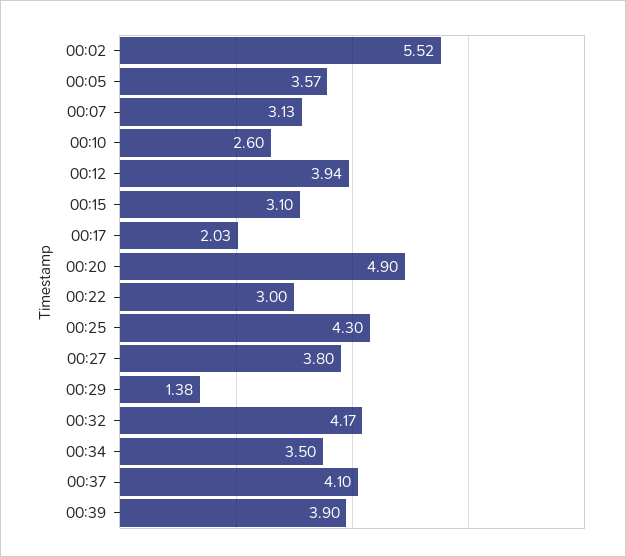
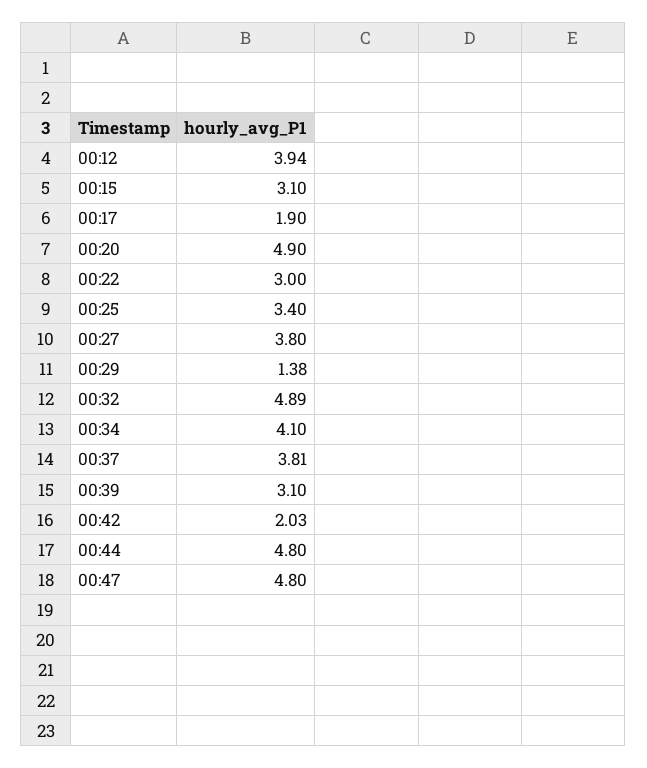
00:02: 5.52 -> none
00:05: 3.57 -> none
00:07: 3.13 -> none
00:10: 2.6 -> none
00:17: 2.03 -> 1.9
00:25: 4.3 -> 3.4
00:32: 4.17 -> 4.89
00:34: 3.5 -> 4.1
00:37: 4.1 -> 3.81
00:39: 3.9 -> 3.1
00:42: none -> 2.03
00:44: none -> 4.8
00:47: none -> 4.8

